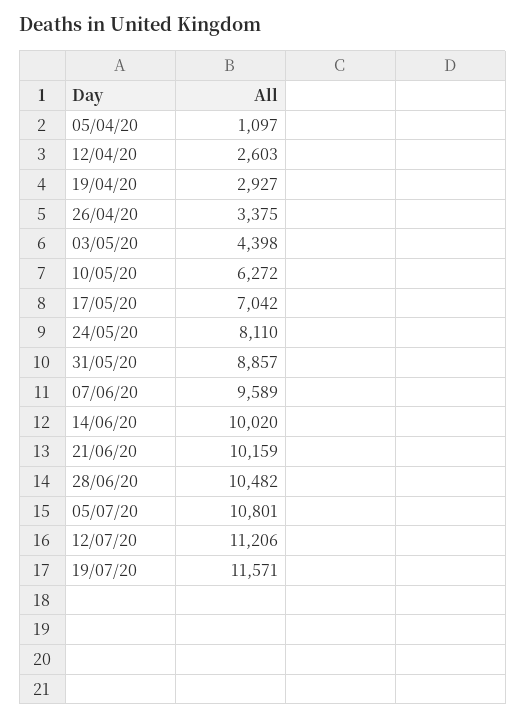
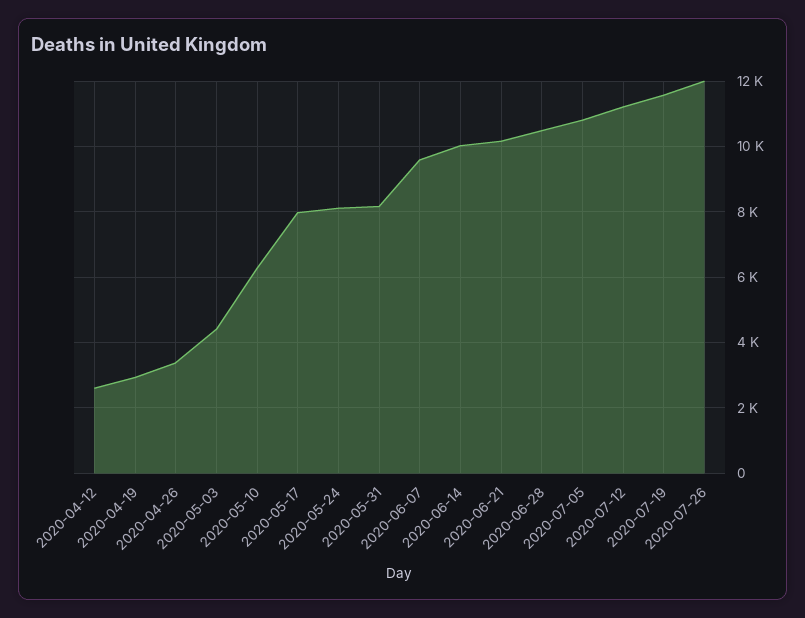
05/04/20: 1097 -> none
17/05/20: 7042 -> 8000
31/05/20: 8857 -> 8200
2020-07-26: none -> 12000

